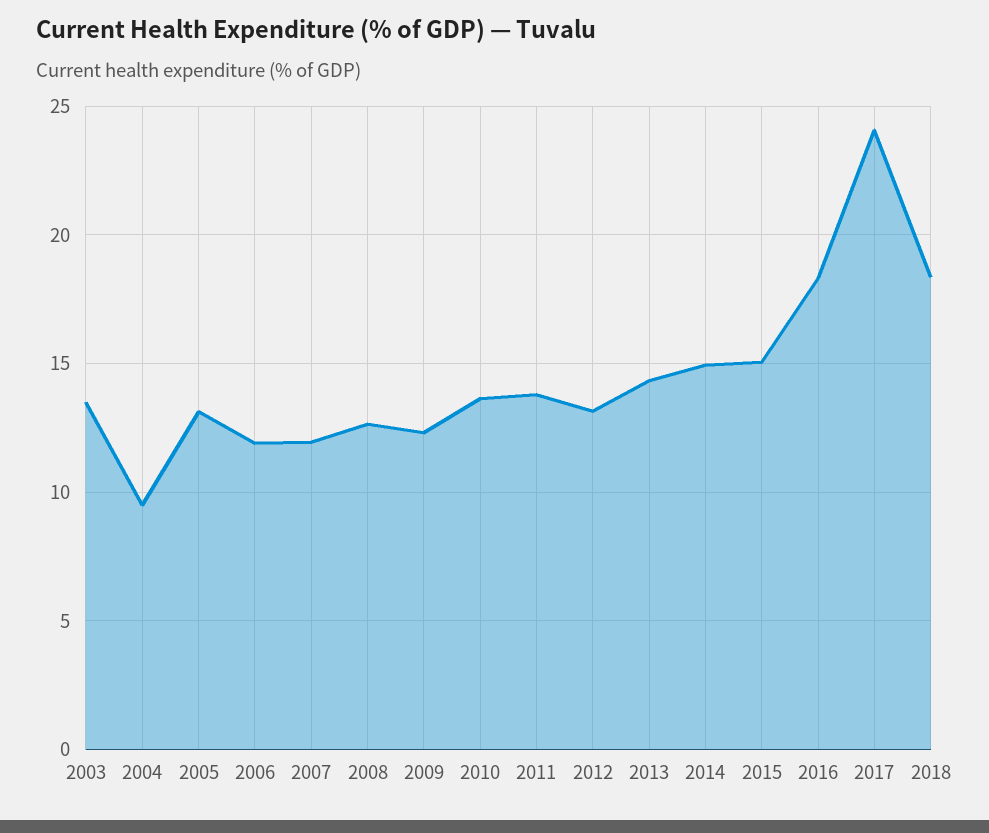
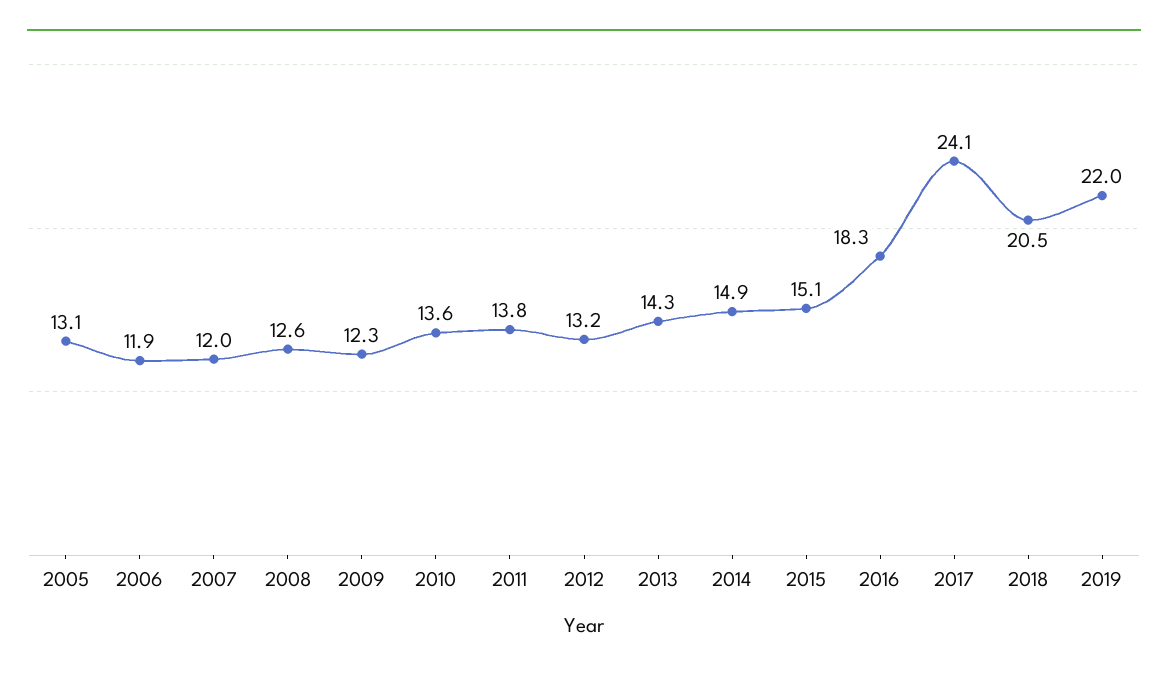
2003: 13.5 -> none
2004: 9.5 -> none
2018: 18.5 -> 20.5
2019: none -> 22

